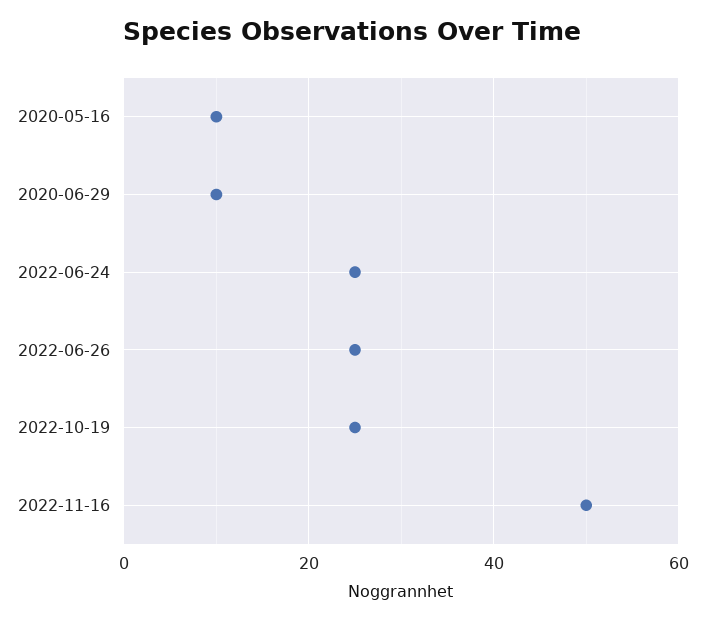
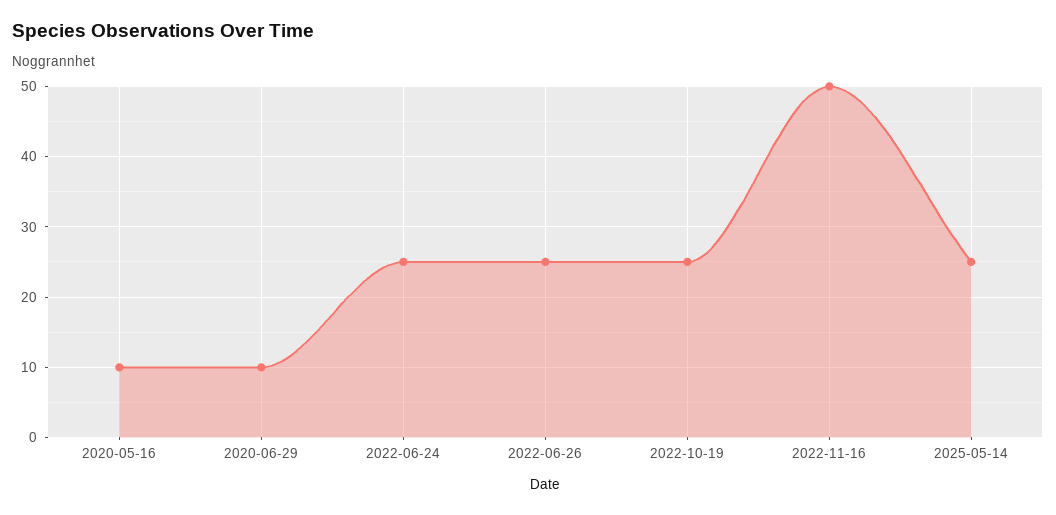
2025-05-14: none -> 25

